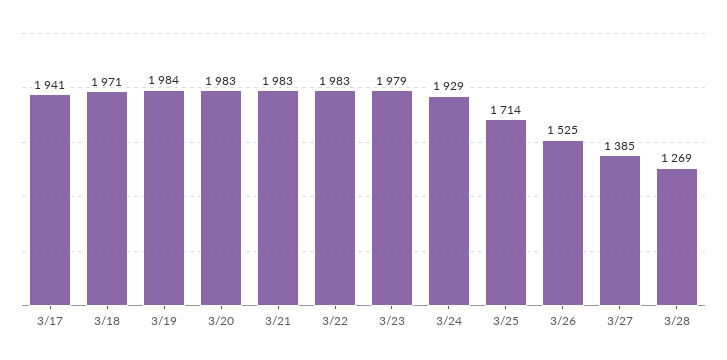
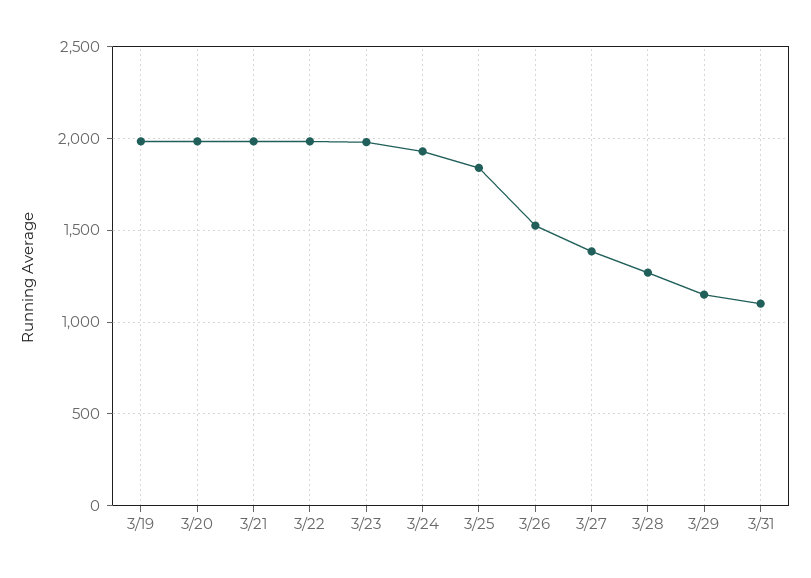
3/17: 1941 -> none
3/18: 1971 -> none
3/25: 1714 -> 1850
3/29: none -> 1150
3/31: none -> 1100

